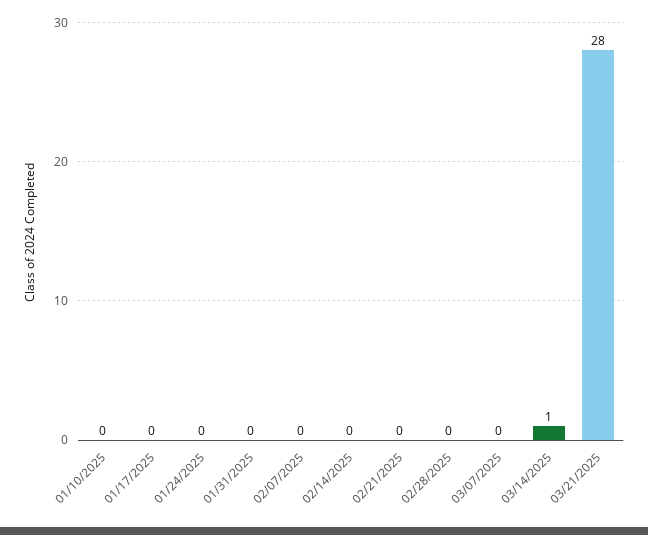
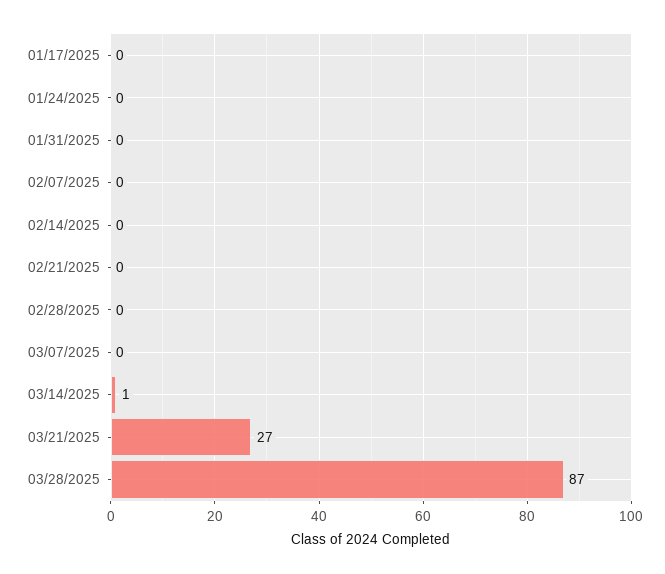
01/10/2025: 0 -> none
03/21/2025: 28 -> 27
03/28/2025: none -> 87

